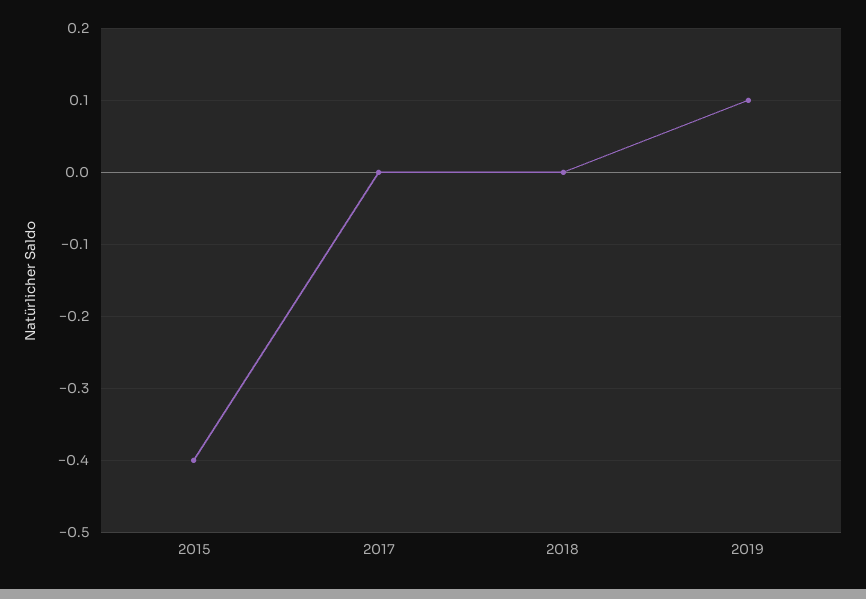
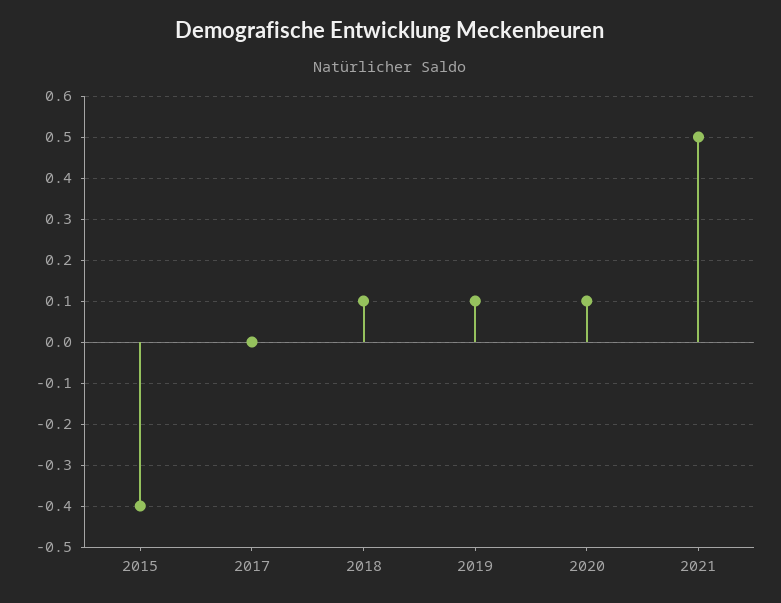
2018: 0 -> 0.1
2020: none -> 0.1
2021: none -> 0.5

